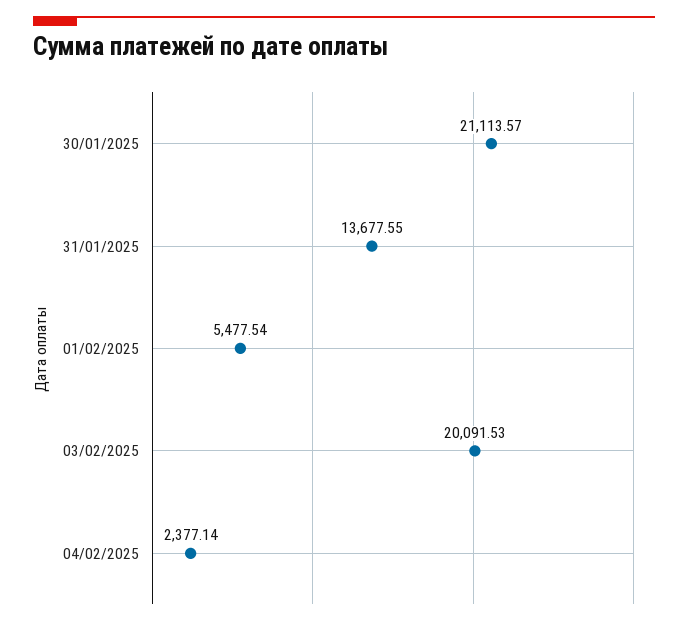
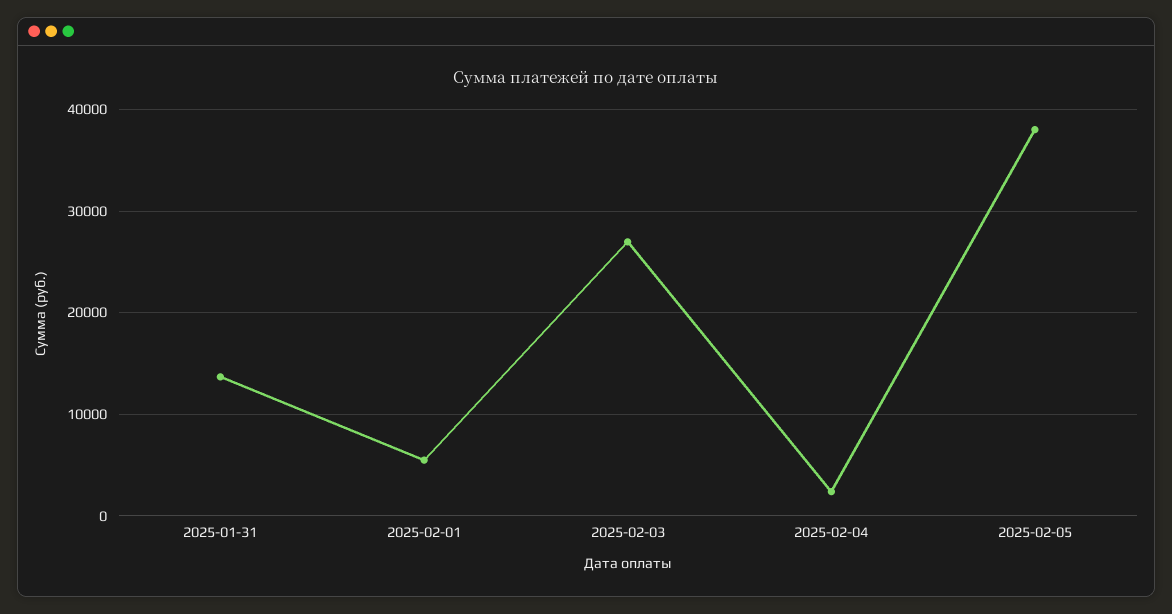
30/01/2025: 21113.57 -> none
03/02/2025: 20091.53 -> 27000
2025-02-05: none -> 38000

